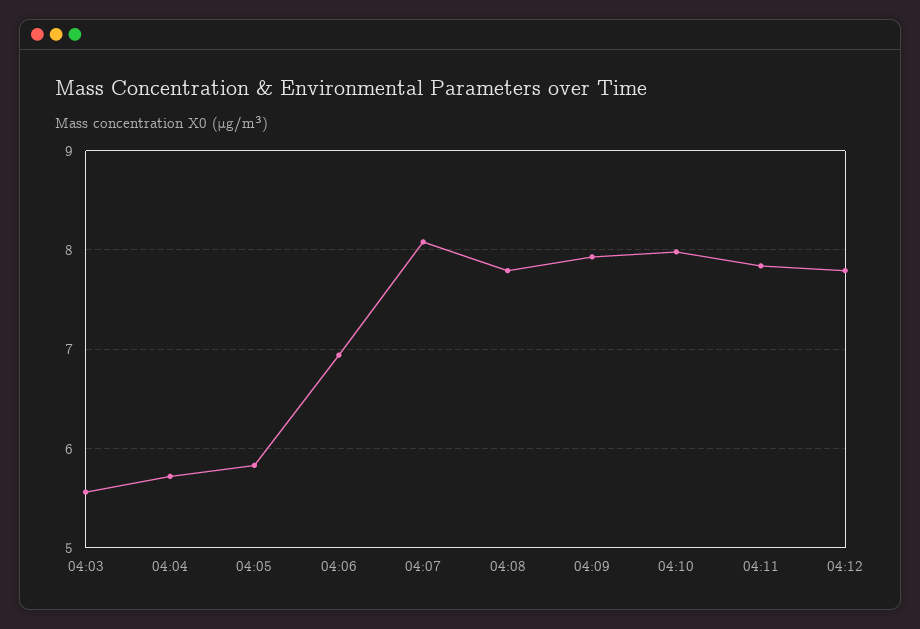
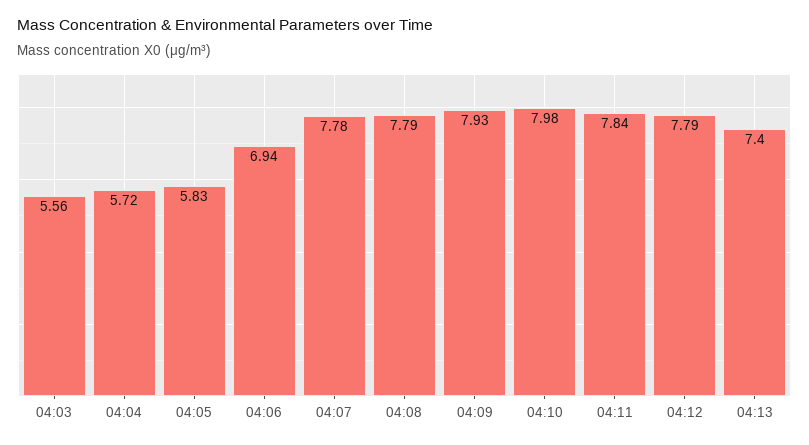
04:07: 8.1 -> 7.78
04:13: none -> 7.4

